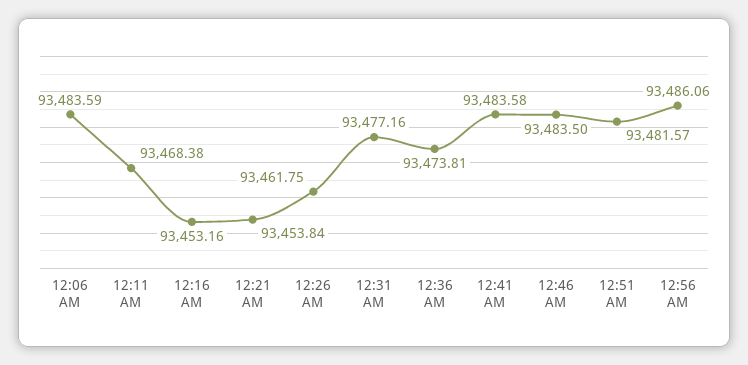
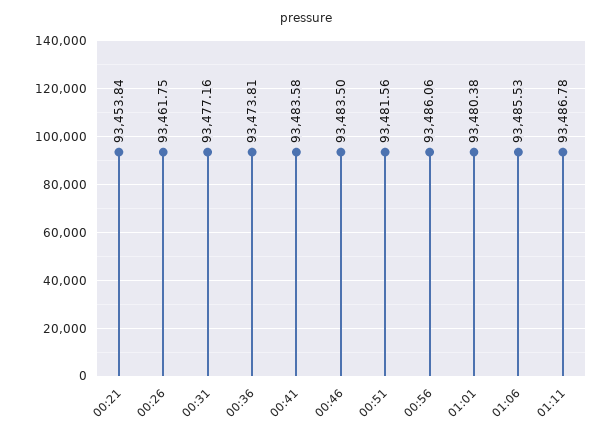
12:06 AM: 93483.59 -> none
12:11 AM: 93468.38 -> none
12:16 AM: 93453.16 -> none
12:51 AM: 93481.57 -> 93481.56
01:01: none -> 93480.38
01:06: none -> 93485.53
01:11: none -> 93486.78

